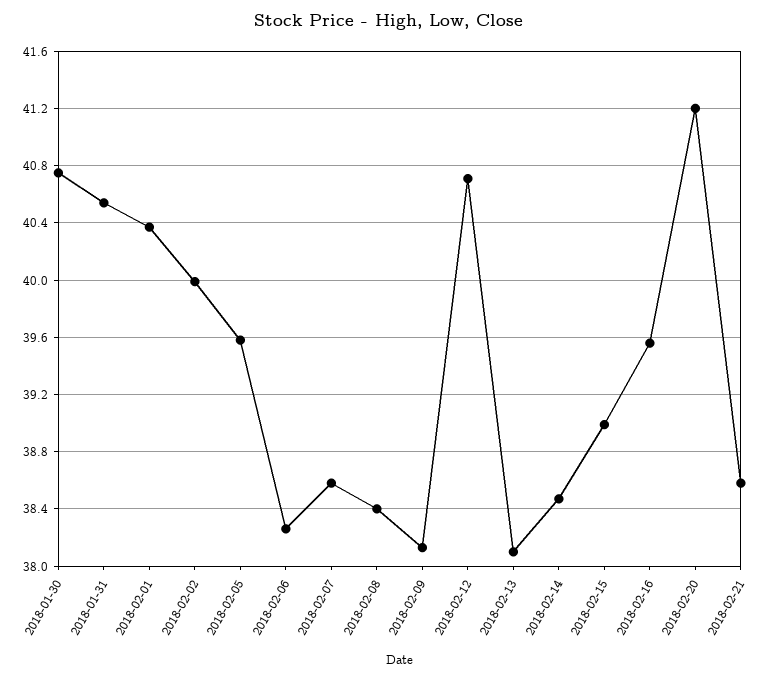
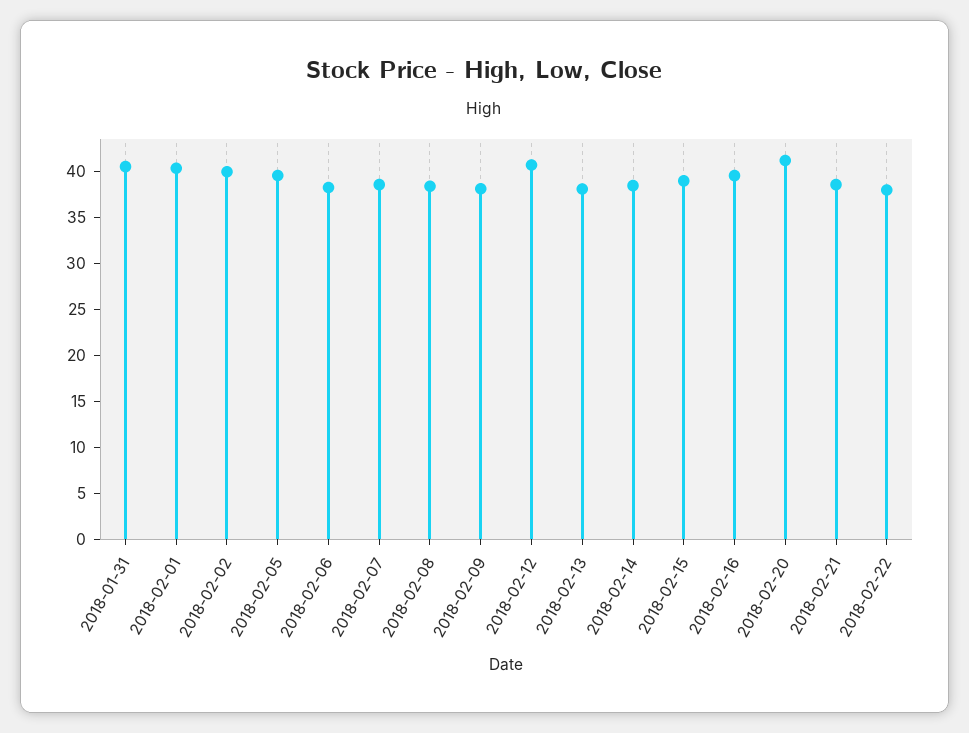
2018-01-30: 40.75 -> none
2018-02-22: none -> 38

